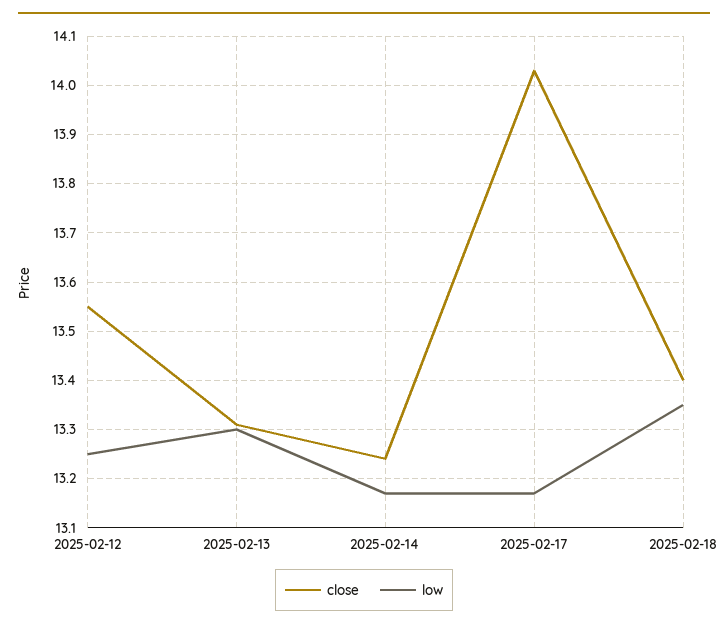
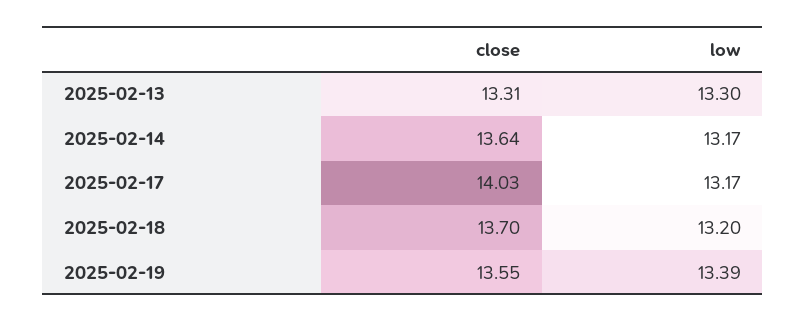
close, 2025-02-12: 13.55 -> none
low, 2025-02-12: 13.25 -> none
close, 2025-02-14: 13.25 -> 13.64
close, 2025-02-18: 13.4 -> 13.7
low, 2025-02-18: 13.35 -> 13.2
close, 2025-02-19: none -> 13.55
low, 2025-02-19: none -> 13.39

